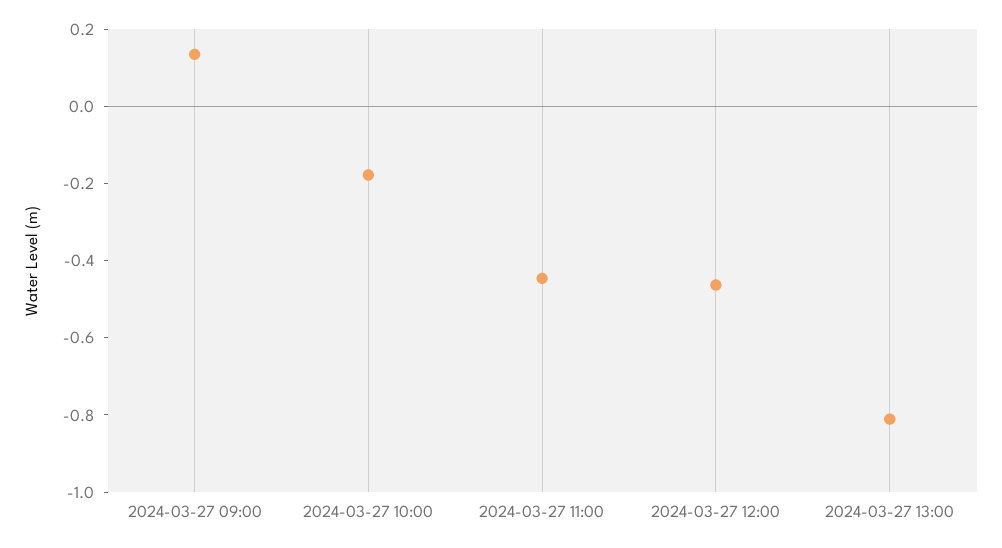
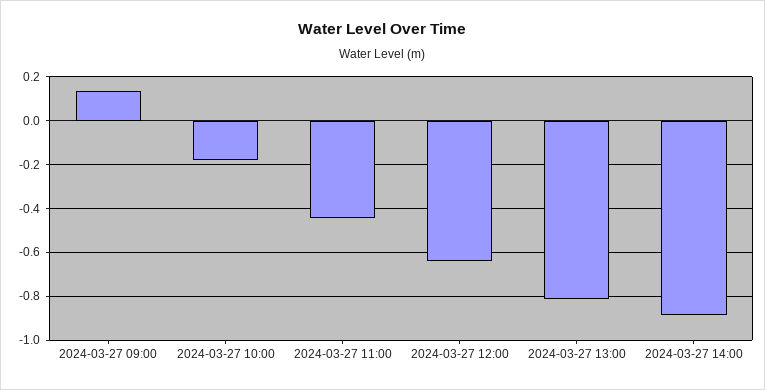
2024-03-27 12:00: -0.45 -> -0.65
2024-03-27 14:00: none -> -0.9

